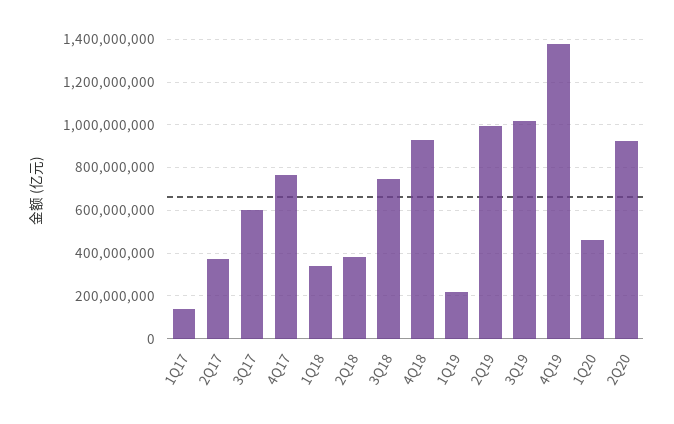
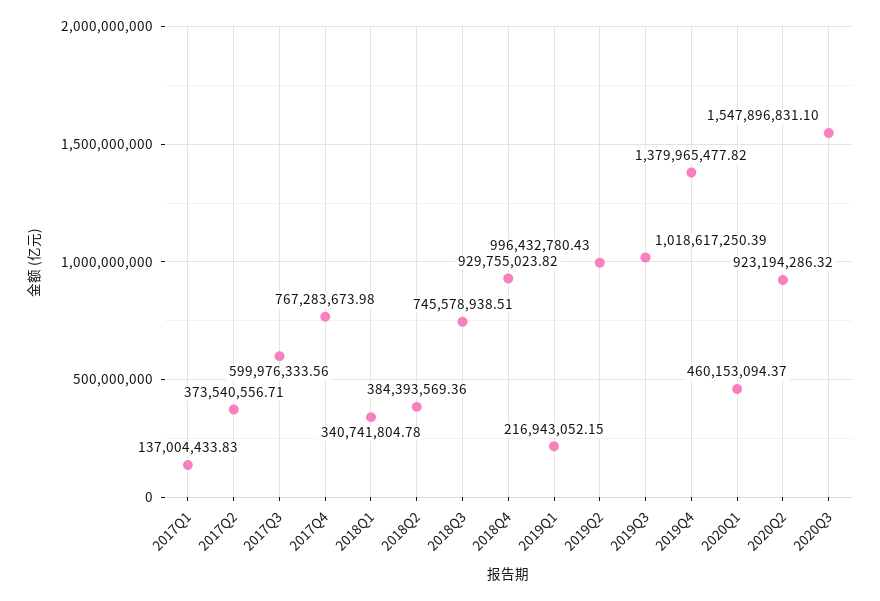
2020Q3: none -> 1547896831.1

